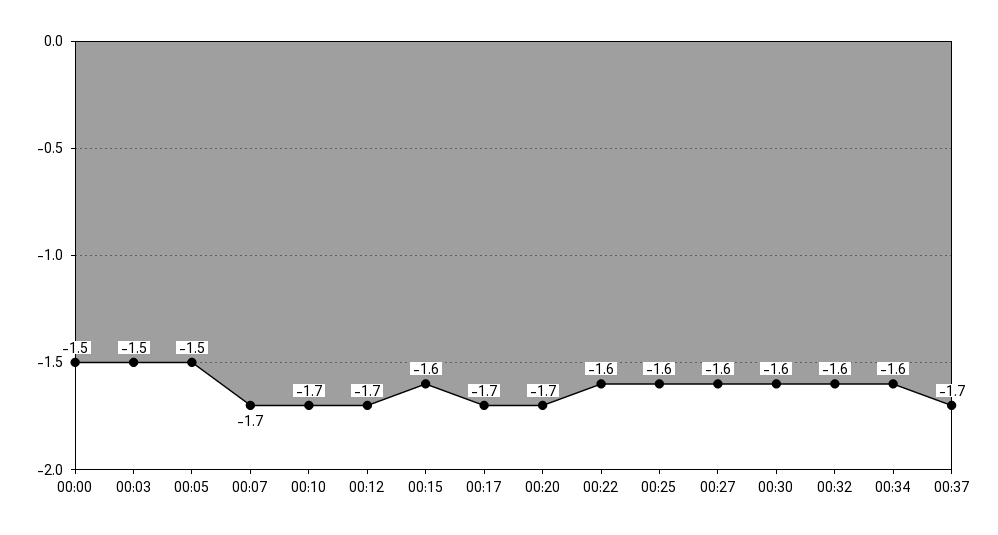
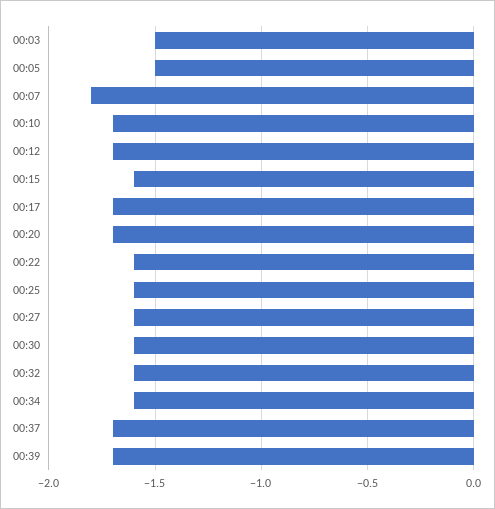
00:00: -1.5 -> none
00:07: -1.7 -> -1.8
00:39: none -> -1.7

